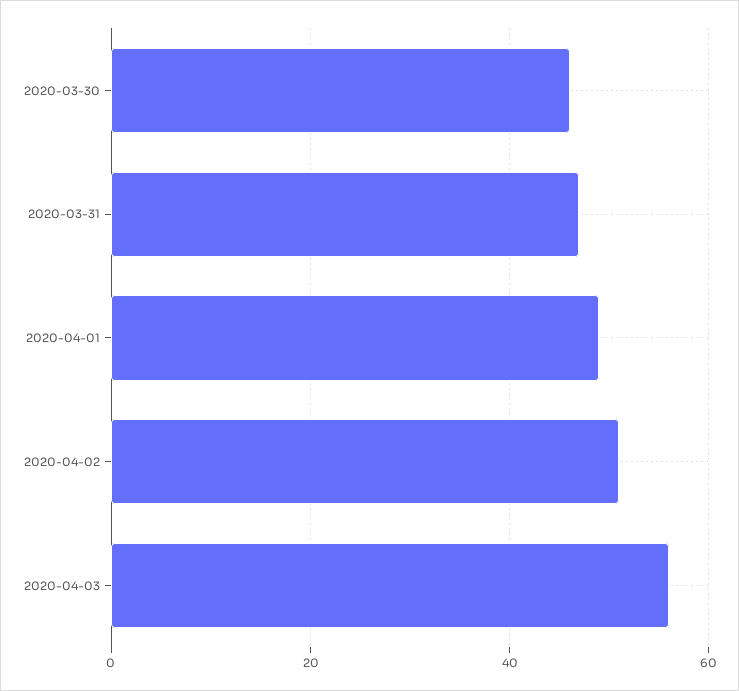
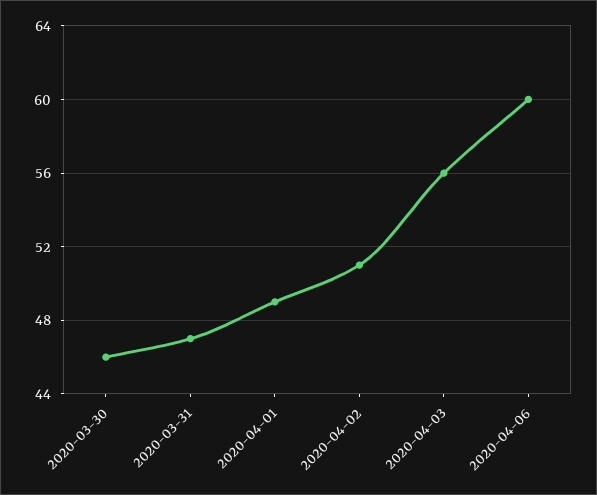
2020-04-06: none -> 60

